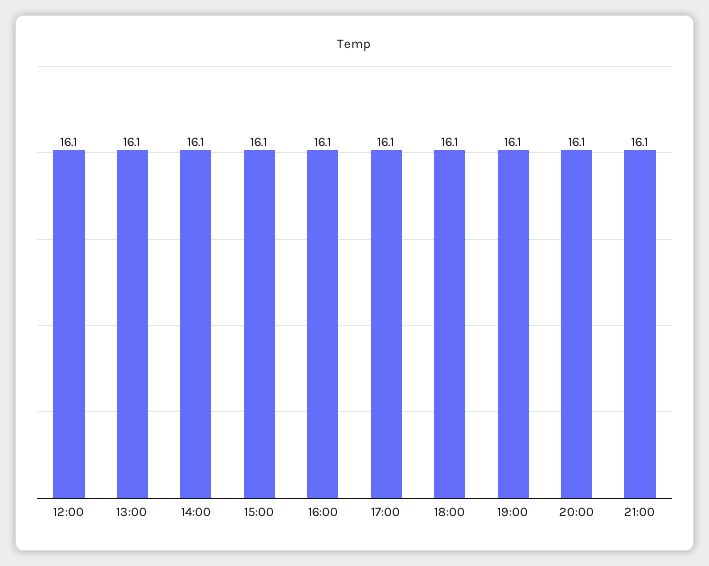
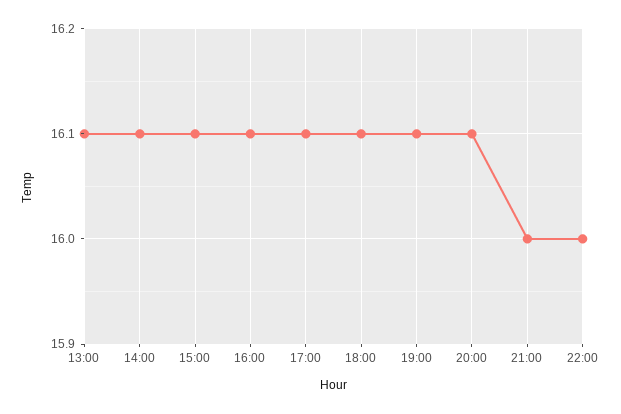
12:00: 16.1 -> none
21:00: 16.1 -> 16
22:00: none -> 16

